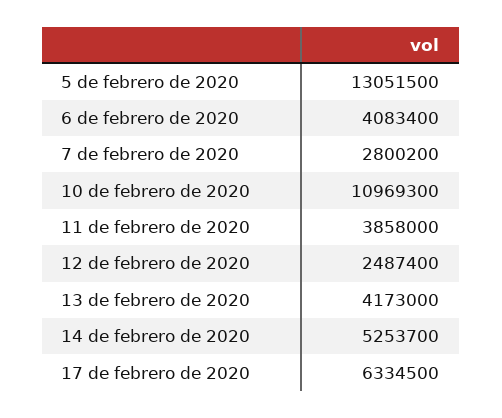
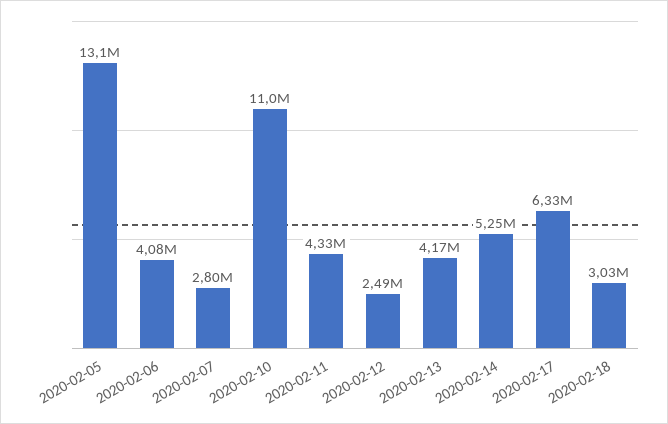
11 de febrero de 2020: 3858000 -> 4330000
2020-02-18: none -> 3030000

